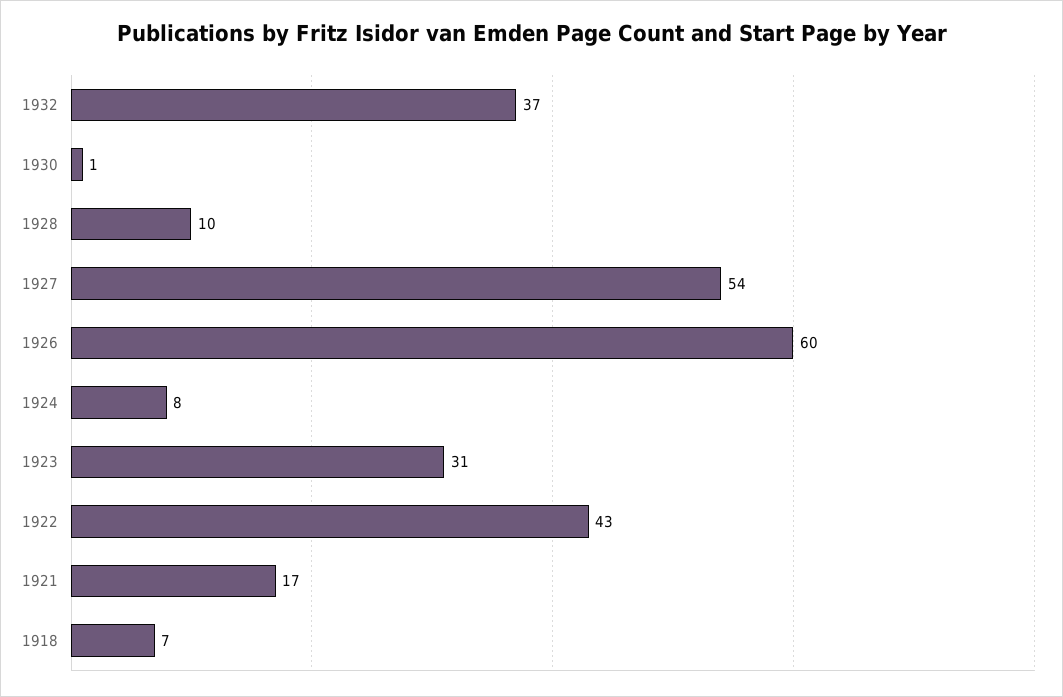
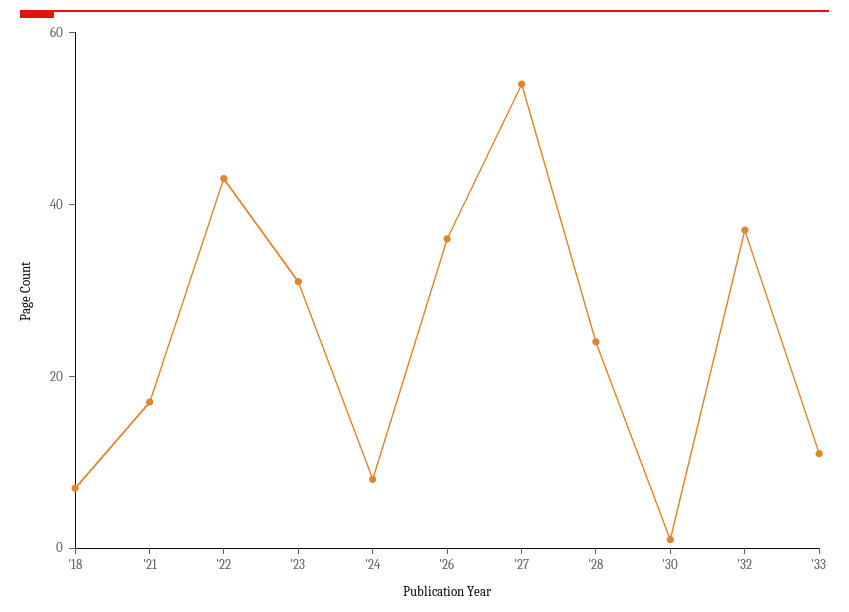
1928: 10 -> 25
1926: 60 -> 35
'33: none -> 10

